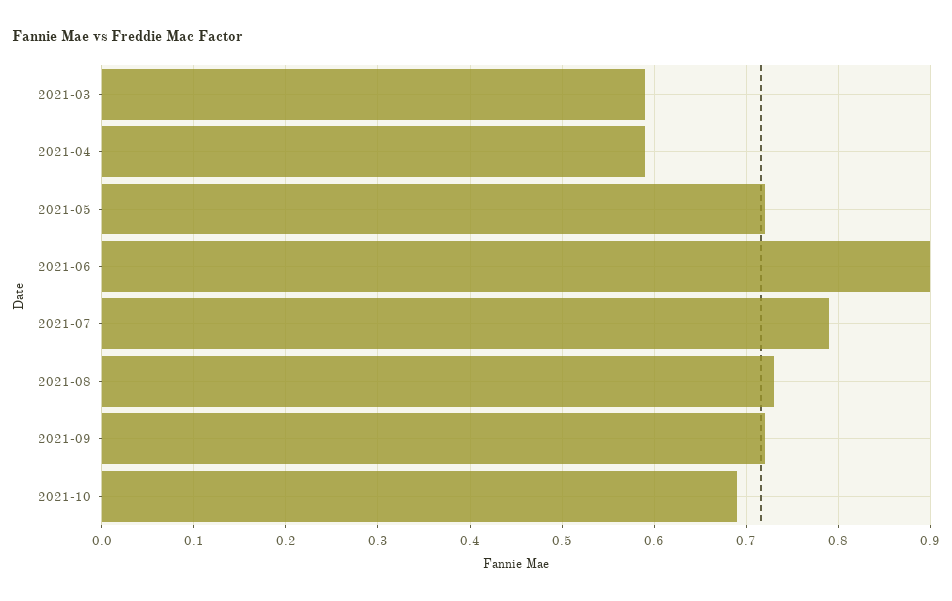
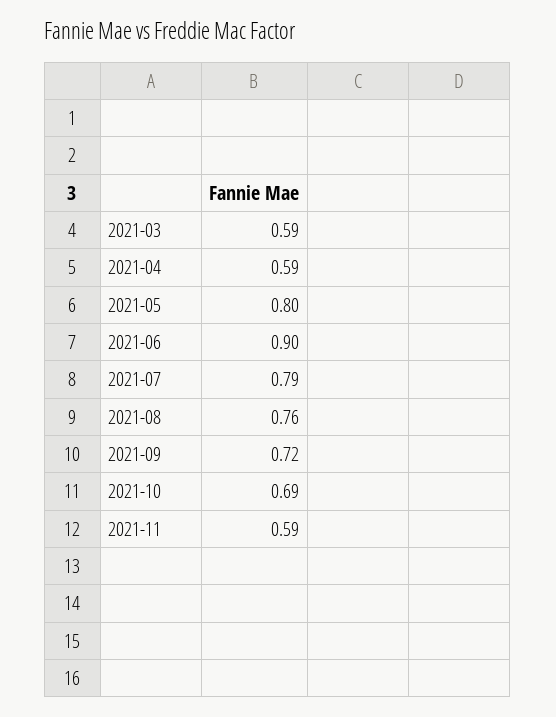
2021-05: 0.72 -> 0.8
2021-08: 0.73 -> 0.76
2021-11: none -> 0.59

